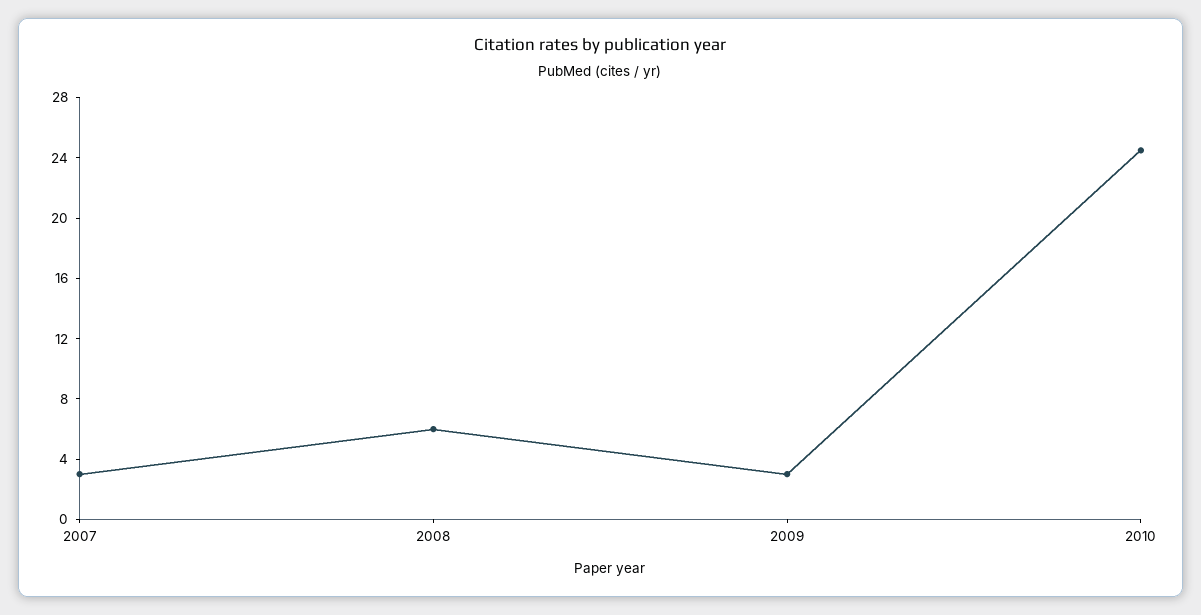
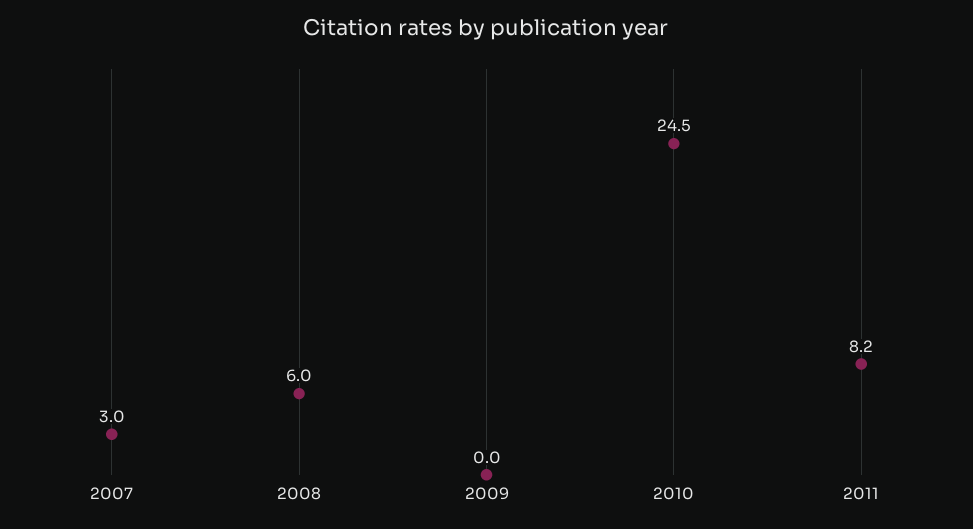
2009: 3 -> 0
2011: none -> 8.2

